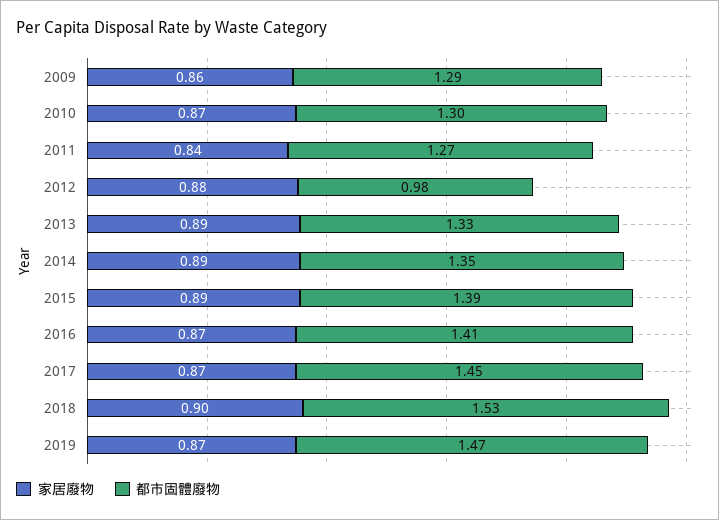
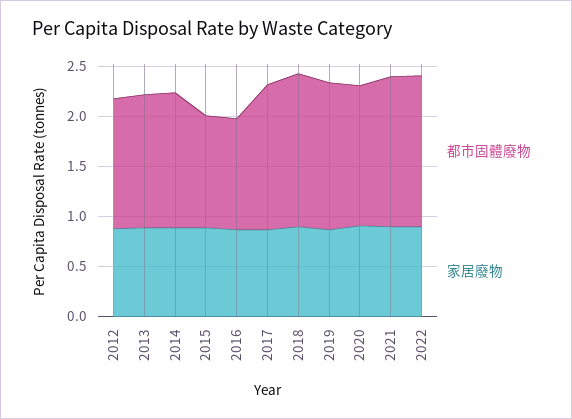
家居廢物, 2009: 0.86 -> none
都市固體廢物, 2009: 1.29 -> none
家居廢物, 2010: 0.87 -> none
都市固體廢物, 2010: 1.3 -> none
家居廢物, 2011: 0.84 -> none
都市固體廢物, 2011: 1.27 -> none
都市固體廢物, 2012: 0.98 -> 1.3
都市固體廢物, 2015: 1.39 -> 1.1
都市固體廢物, 2016: 1.41 -> 1.1
都市固體廢物, 2020: none -> 1.4
家居廢物, 2020: none -> 0.9
都市固體廢物, 2021: none -> 1.5
家居廢物, 2021: none -> 0.9
都市固體廢物, 2022: none -> 1.5
家居廢物, 2022: none -> 0.9

